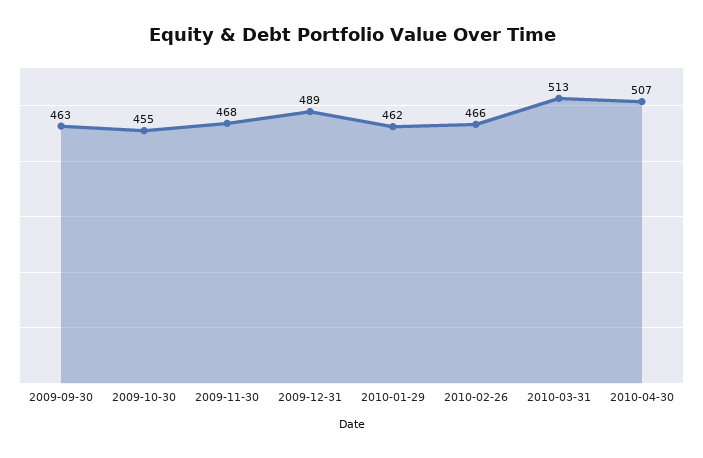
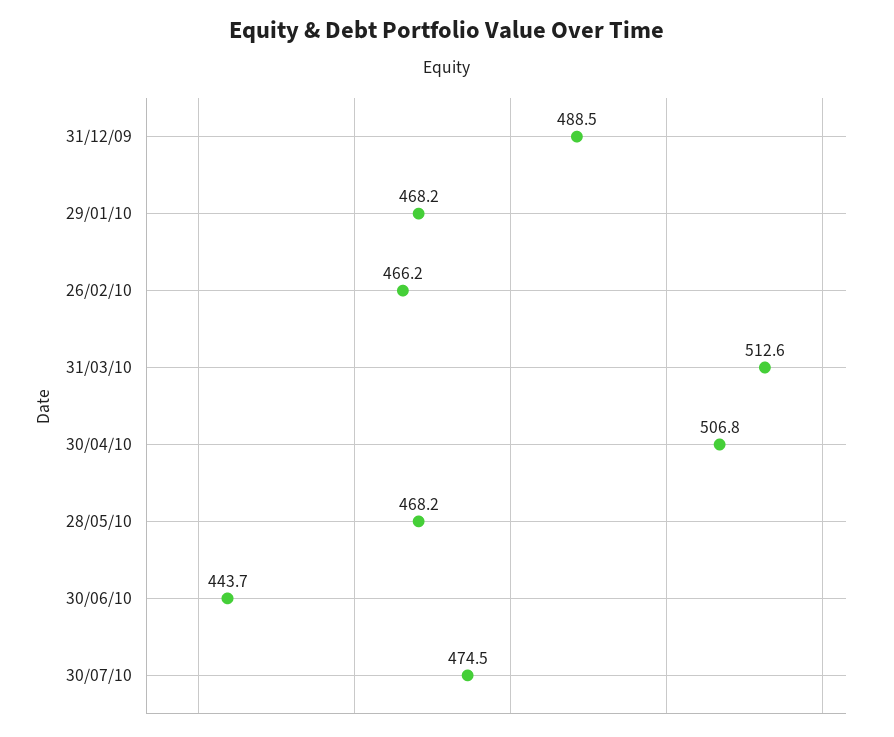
2009-09-30: 463 -> none
2009-10-30: 455 -> none
2009-11-30: 468 -> none
2010-01-29: 462 -> 468.2
28/05/10: none -> 468.2
30/06/10: none -> 443.7
30/07/10: none -> 474.5

